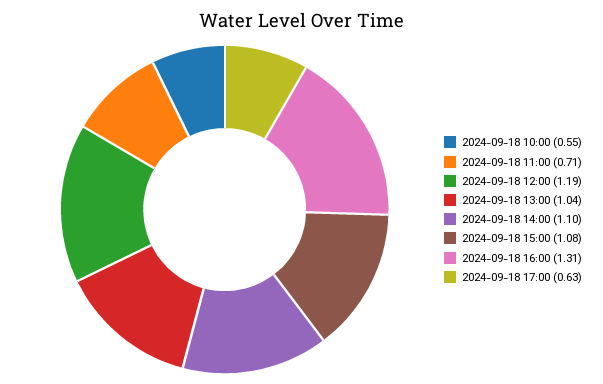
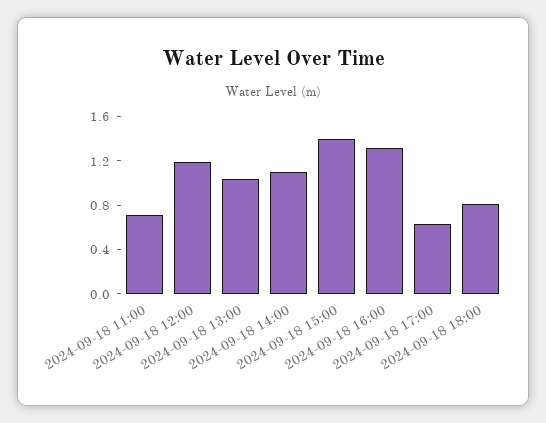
2024-09-18 10:00: 0.55 -> none
2024-09-18 15:00: 1.08 -> 1.4
2024-09-18 18:00: none -> 0.8

